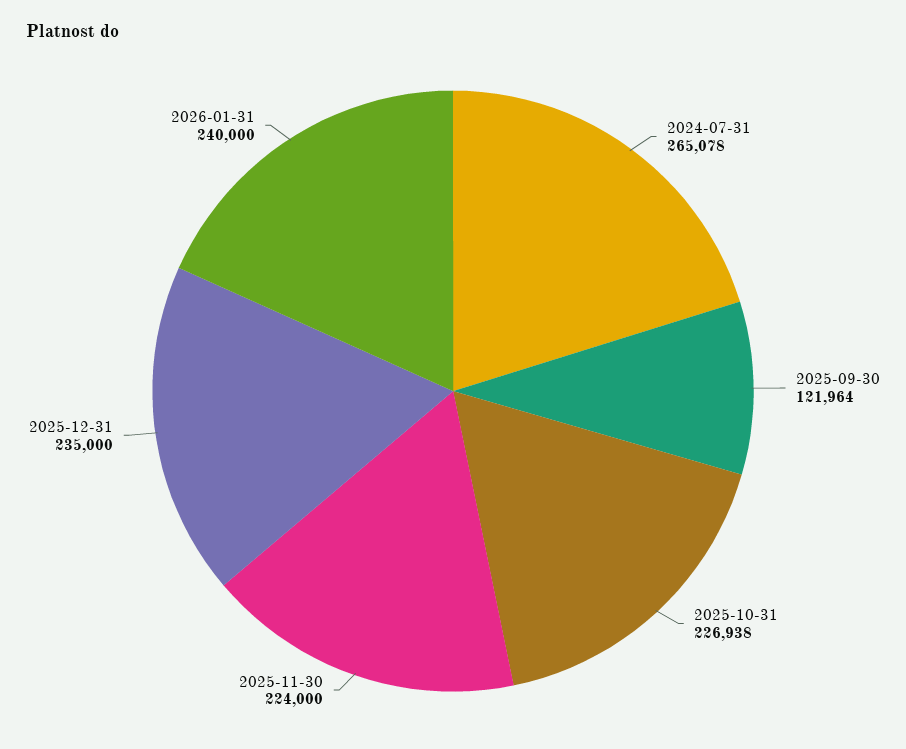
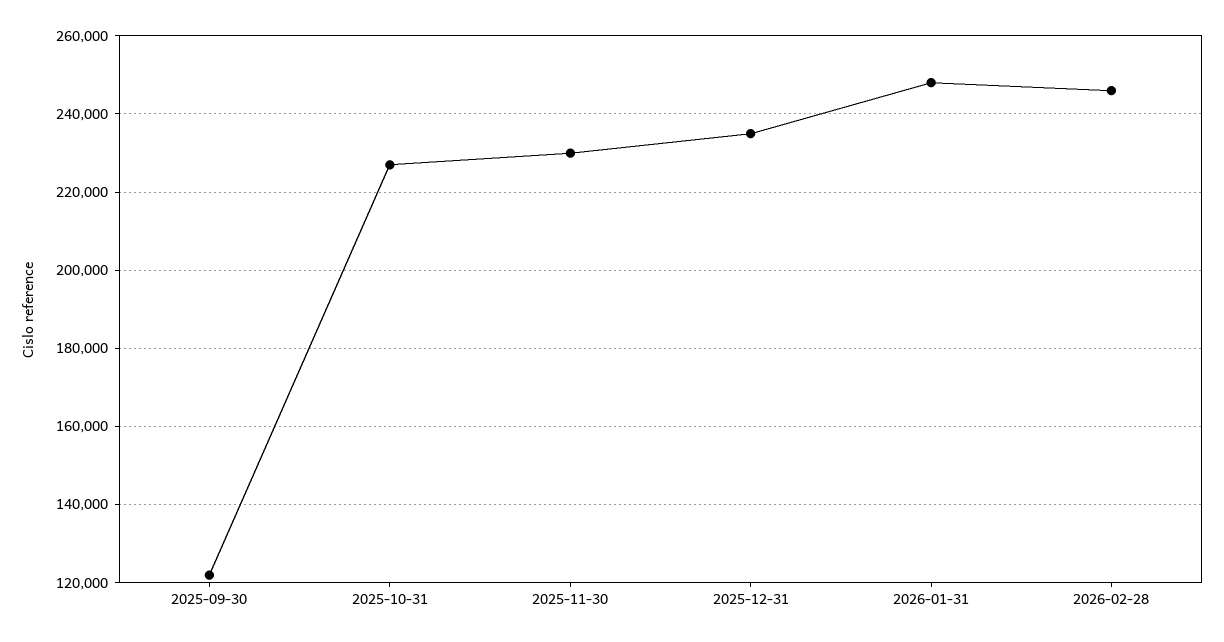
2024-07-31: 265078 -> none
2025-11-30: 224000 -> 230000
2026-01-31: 240000 -> 248000
2026-02-28: none -> 246000

